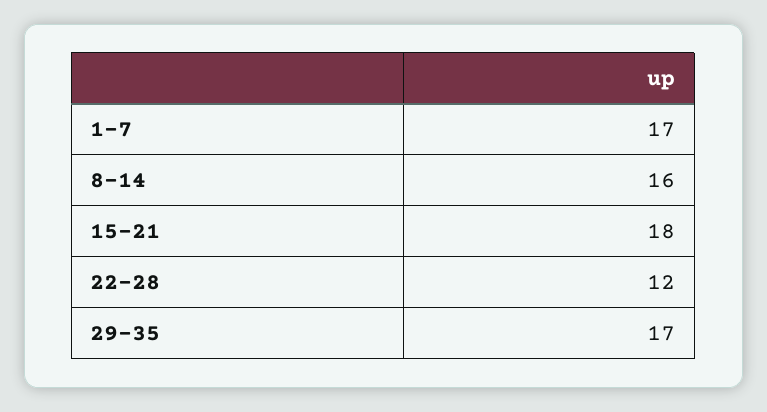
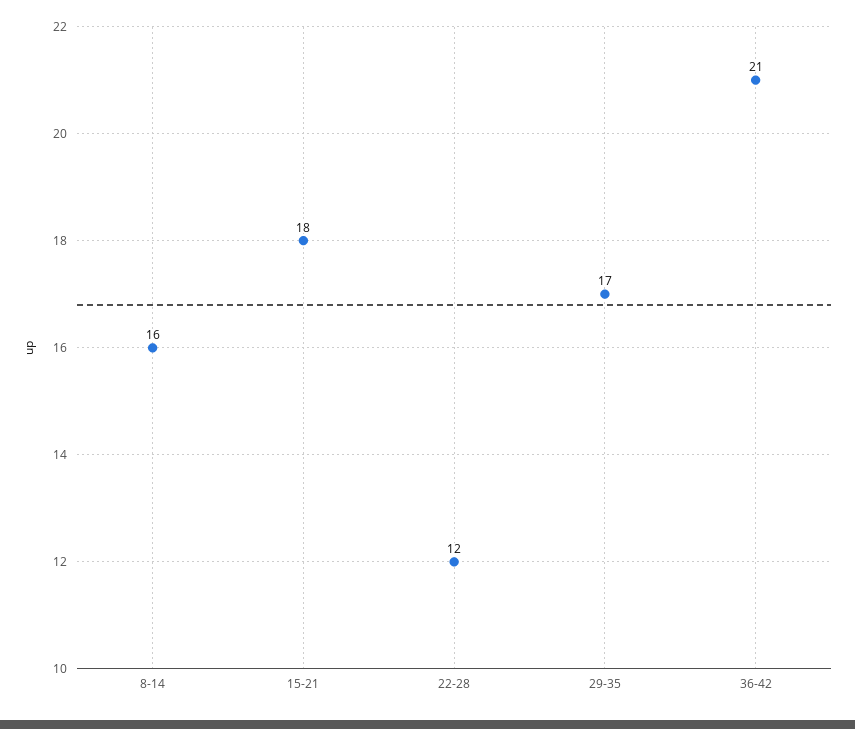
1-7: 17 -> none
36-42: none -> 21

